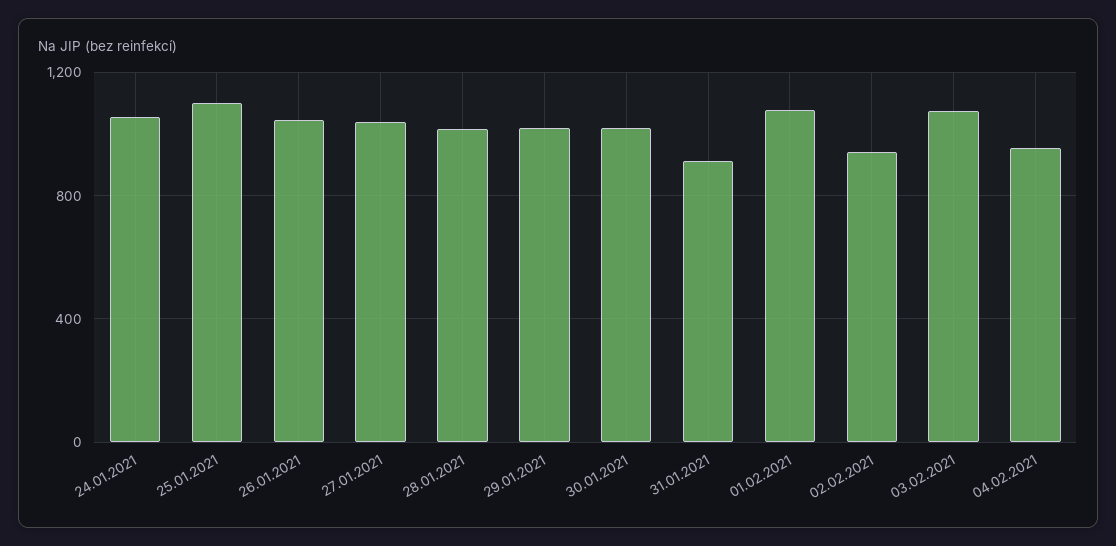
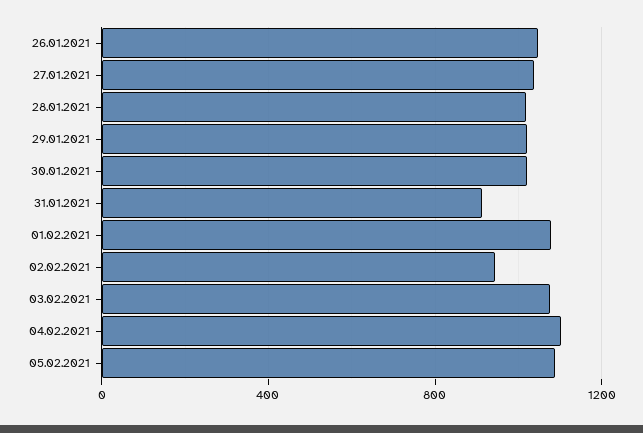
24.01.2021: 1050 -> none
25.01.2021: 1100 -> none
04.02.2021: 950 -> 1100
05.02.2021: none -> 1100

